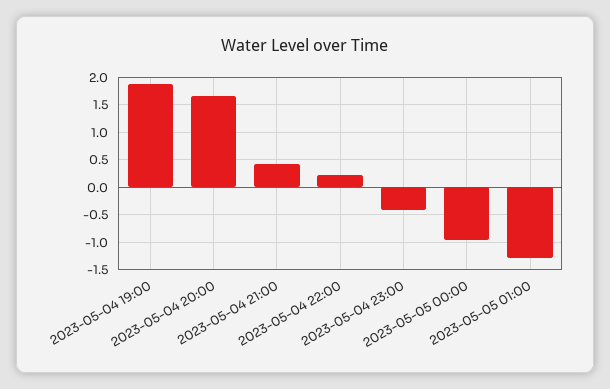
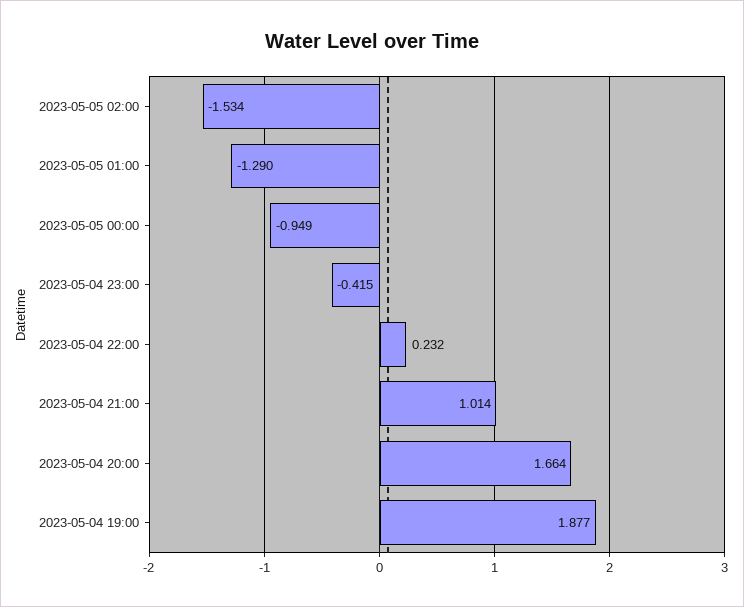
2023-05-04 21:00: 0.5 -> 1.014
2023-05-05 02:00: none -> -1.534

